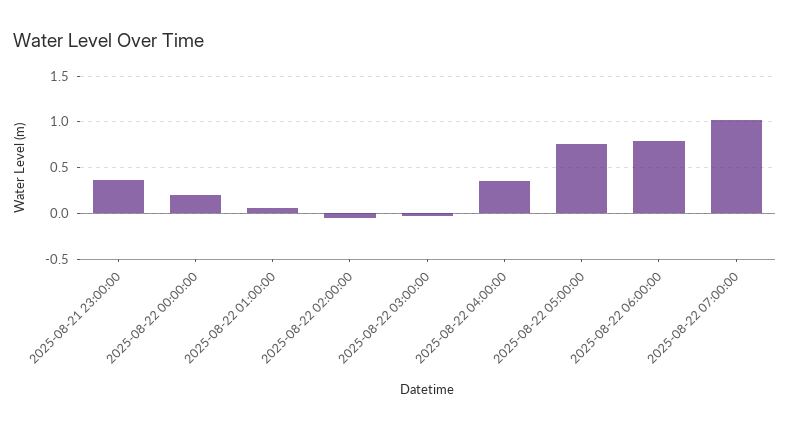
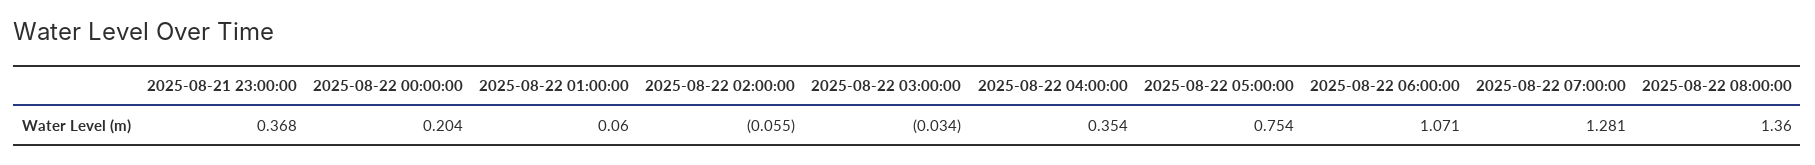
2025-08-22 06:00:00: 0.8 -> 1.071
2025-08-22 07:00:00: 1 -> 1.281
2025-08-22 08:00:00: none -> 1.36

